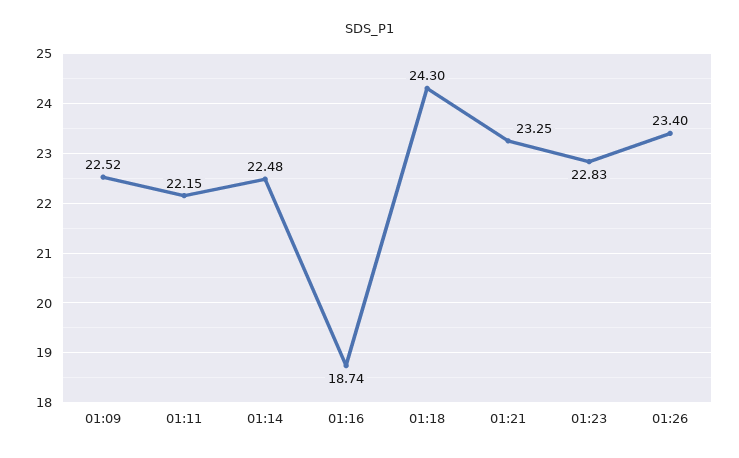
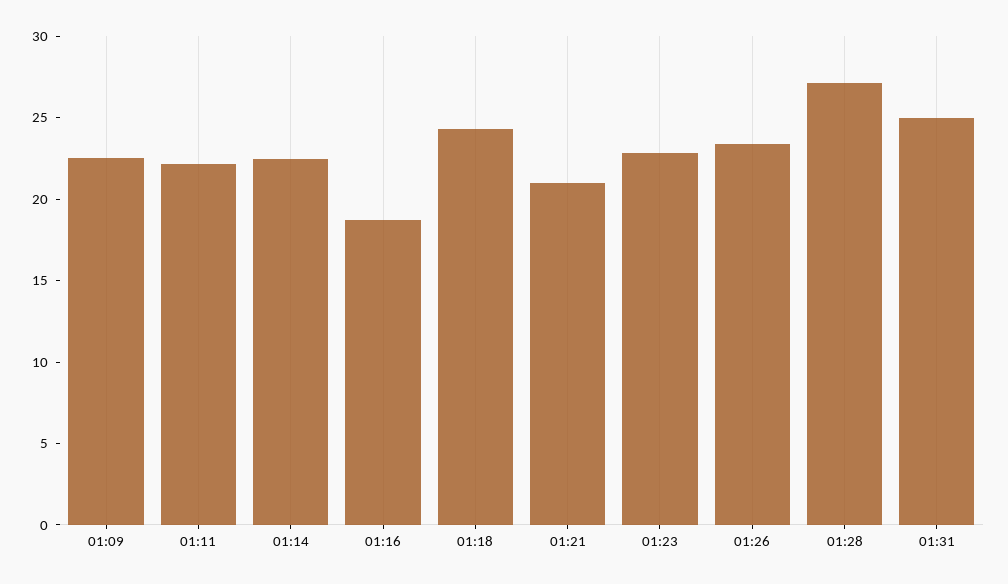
01:21: 23.25 -> 21
01:28: none -> 27
01:31: none -> 25

